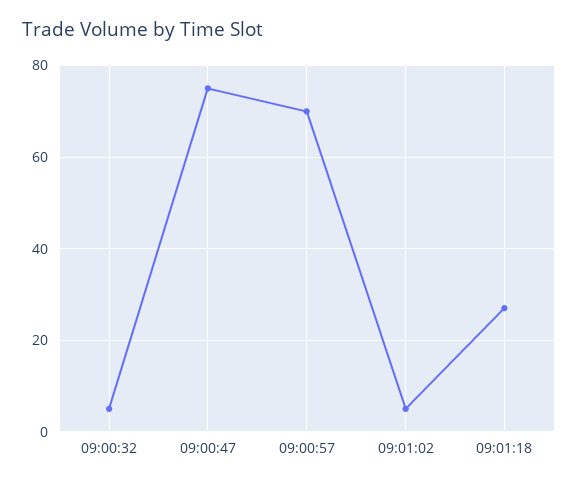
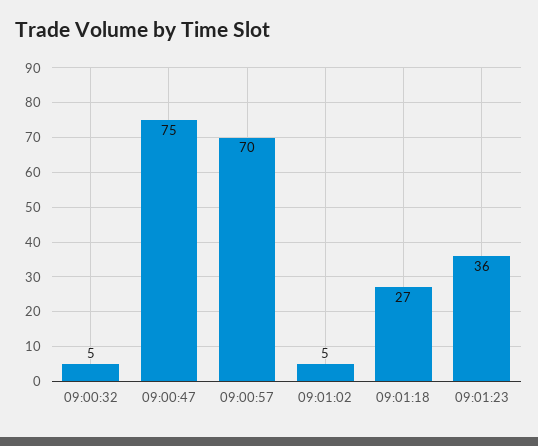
09:01:23: none -> 36

